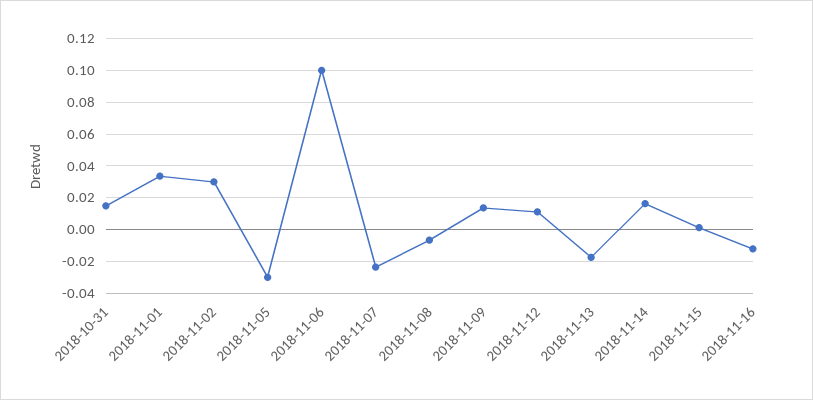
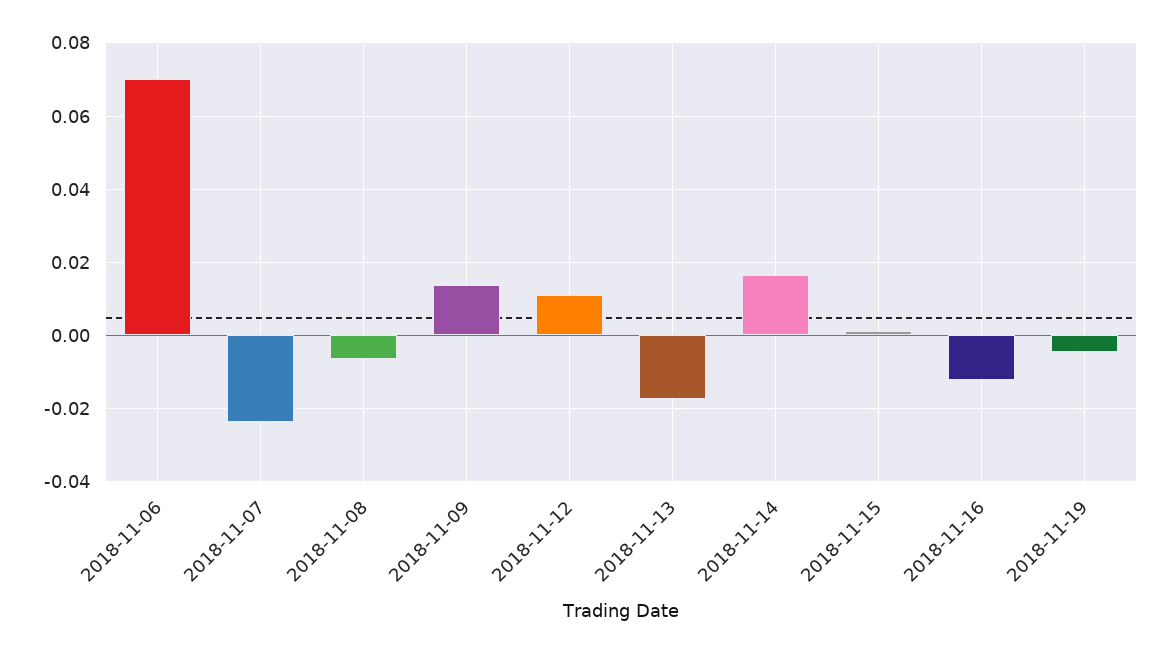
2018-10-31: 0.015 -> none
2018-11-01: 0.035 -> none
2018-11-02: 0.03 -> none
2018-11-05: -0.03 -> none
2018-11-06: 0.1 -> 0.07
2018-11-19: none -> -0.004

